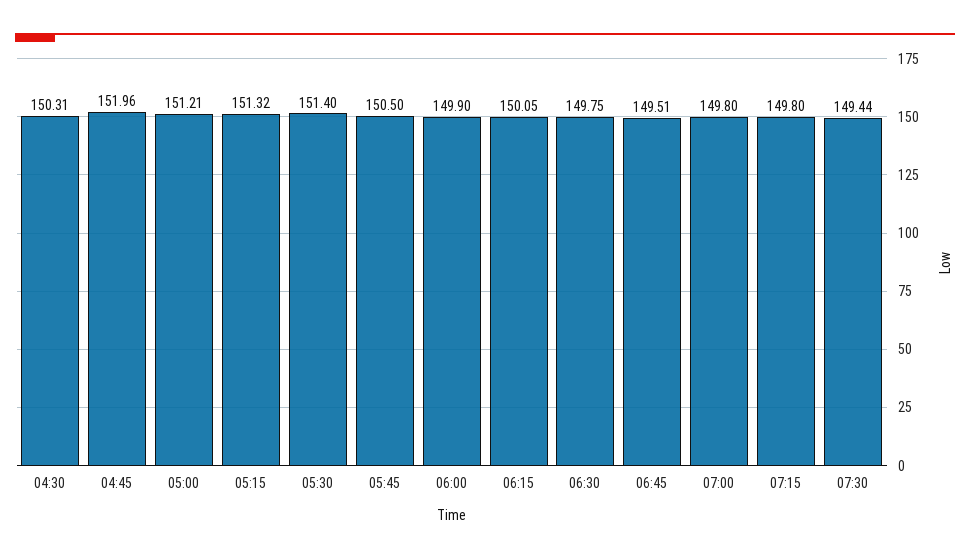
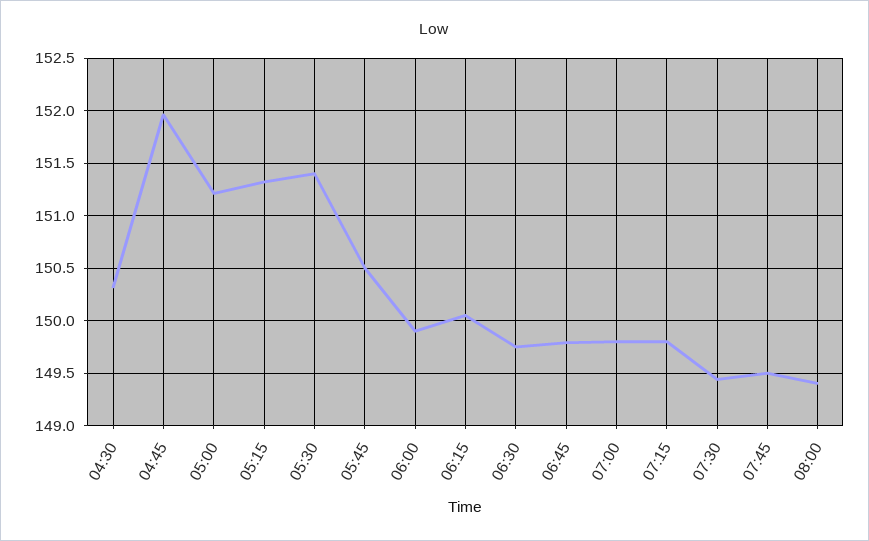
06:45: 149.51 -> 149.8
07:45: none -> 149.5
08:00: none -> 149.4

